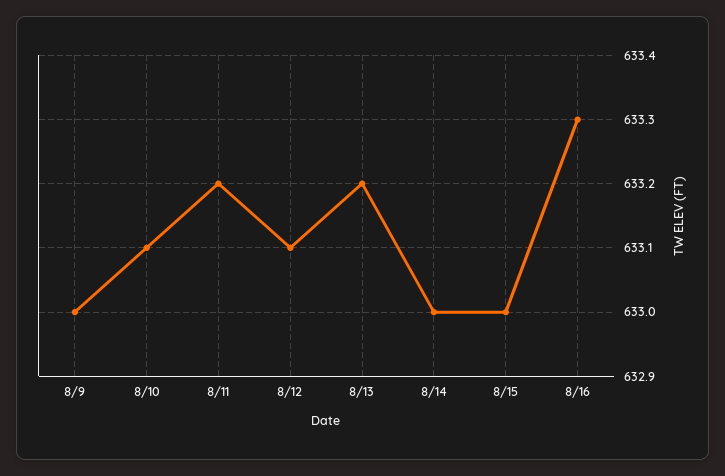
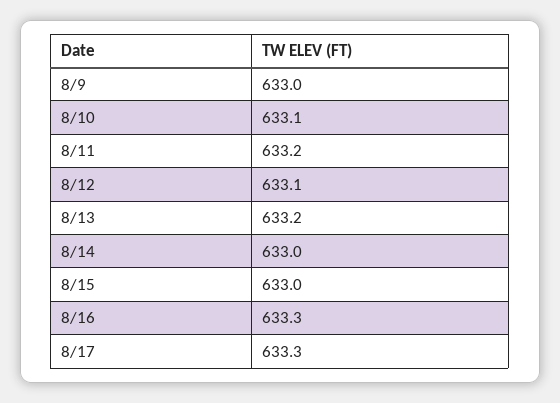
8/17: none -> 633.3

